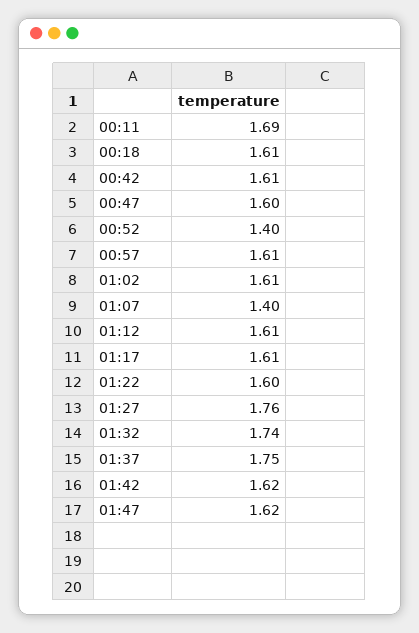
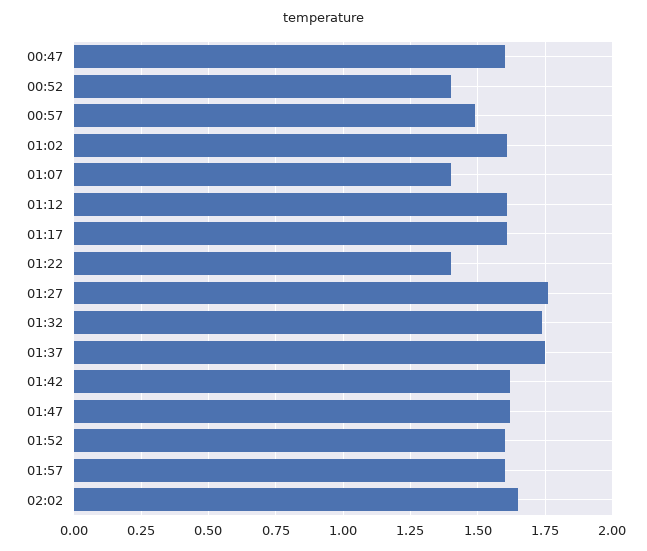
00:11: 1.69 -> none
00:18: 1.61 -> none
00:42: 1.61 -> none
00:57: 1.61 -> 1.5
01:22: 1.6 -> 1.4
01:52: none -> 1.6
01:57: none -> 1.6
02:02: none -> 1.65

